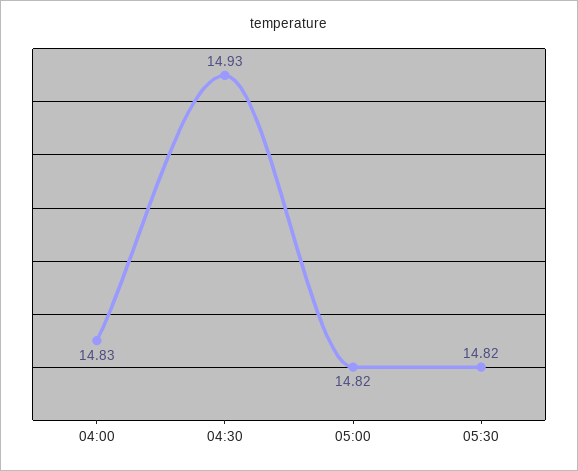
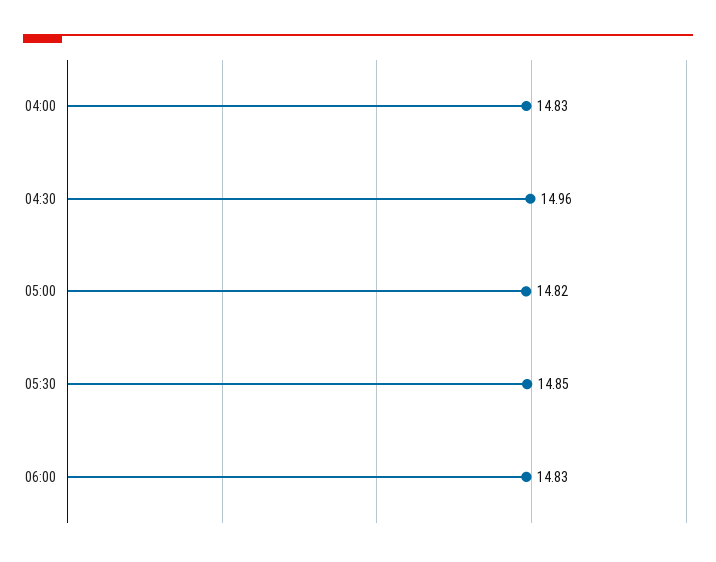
04:30: 14.93 -> 14.96
05:30: 14.82 -> 14.85
06:00: none -> 14.83

